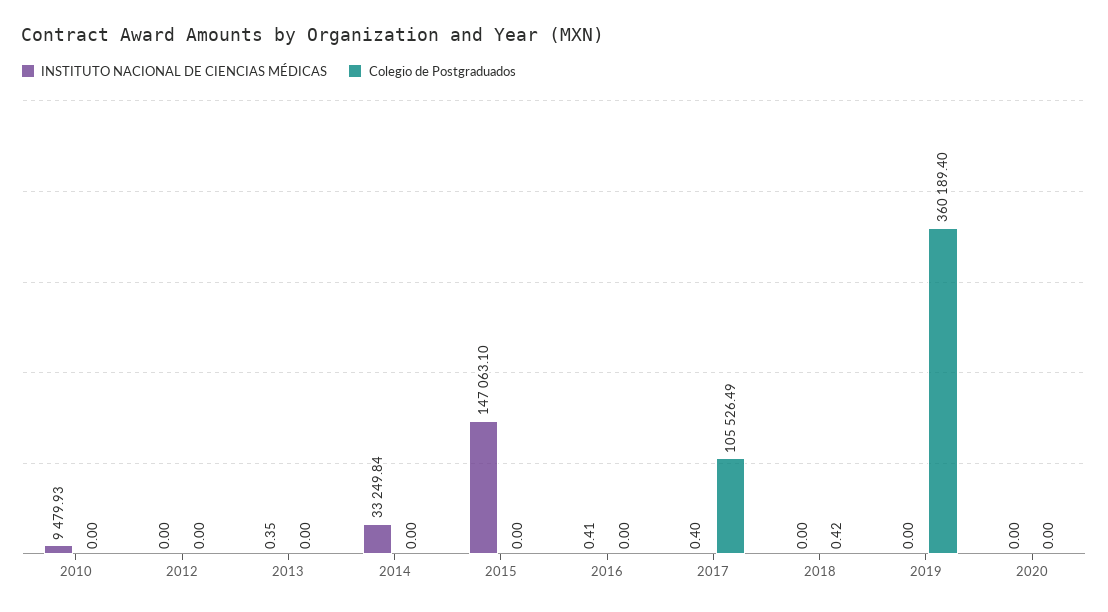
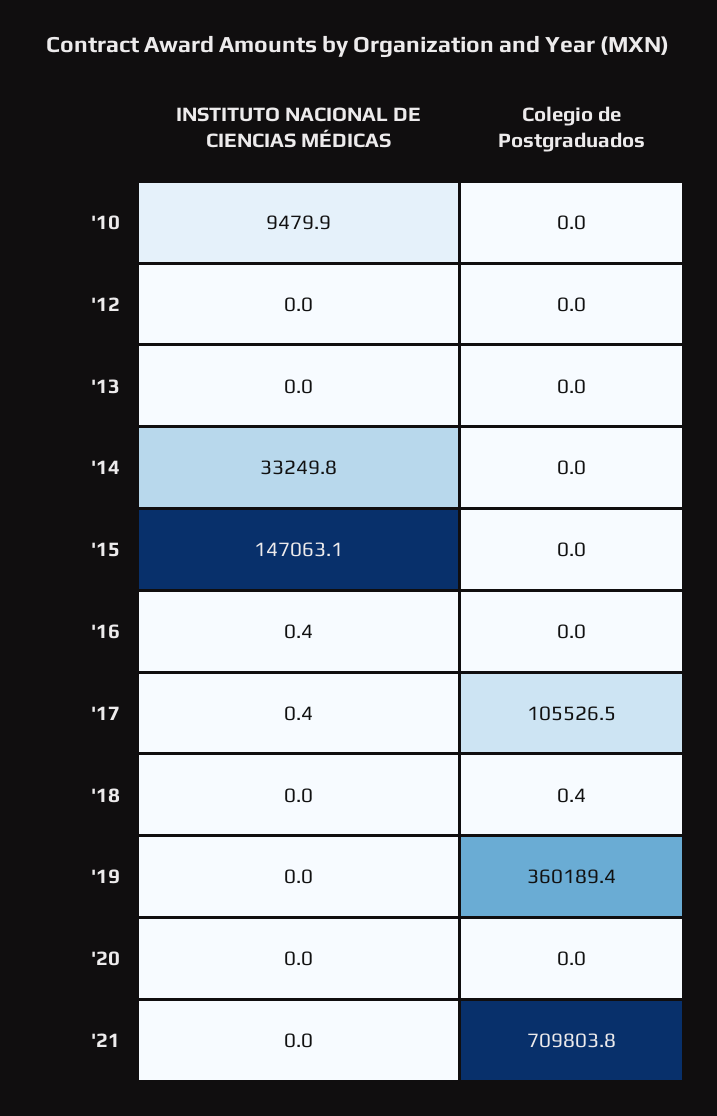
INSTITUTO NACIONAL DE CIENCIAS MÉDICAS, 2013: 0.35 -> 0
INSTITUTO NACIONAL DE CIENCIAS MÉDICAS, '21: none -> 0
Colegio de Postgraduados, '21: none -> 709803.8

